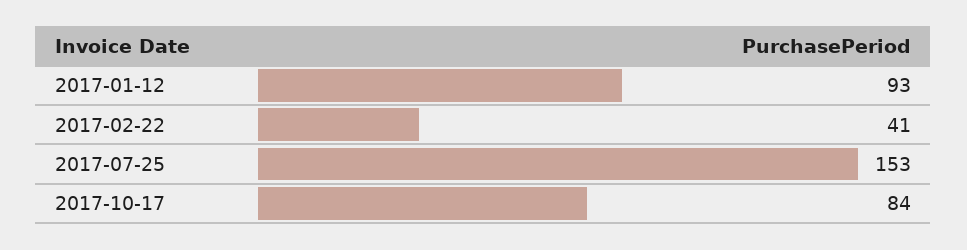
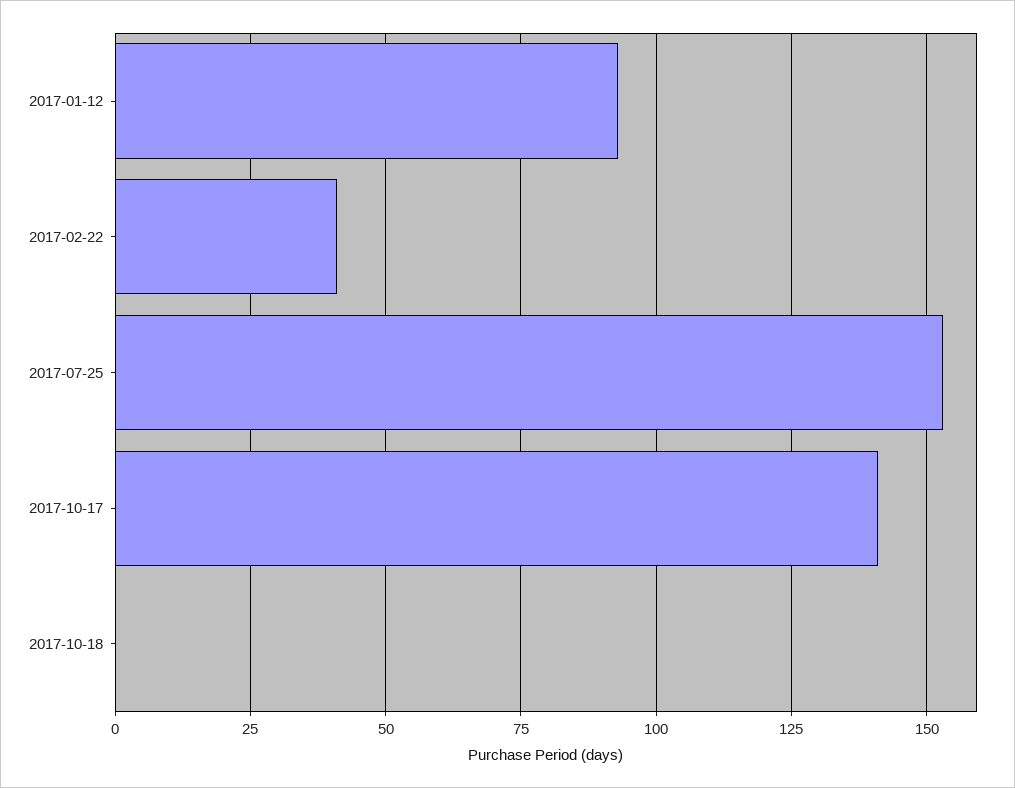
2017-10-17: 84 -> 140
2017-10-18: none -> 0

